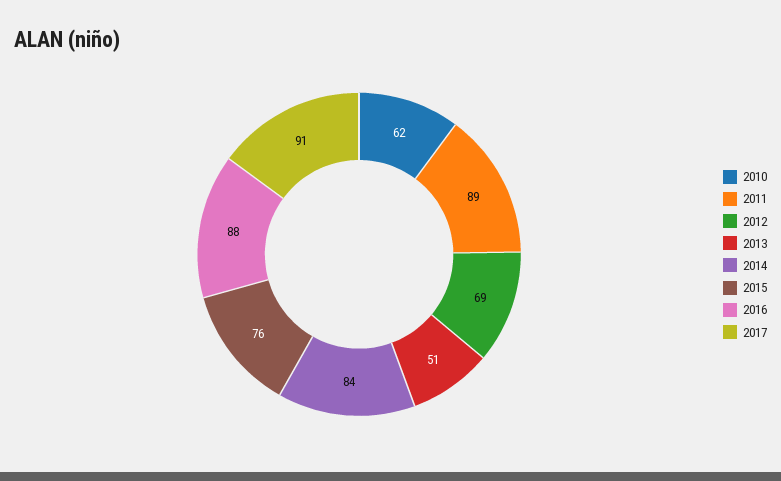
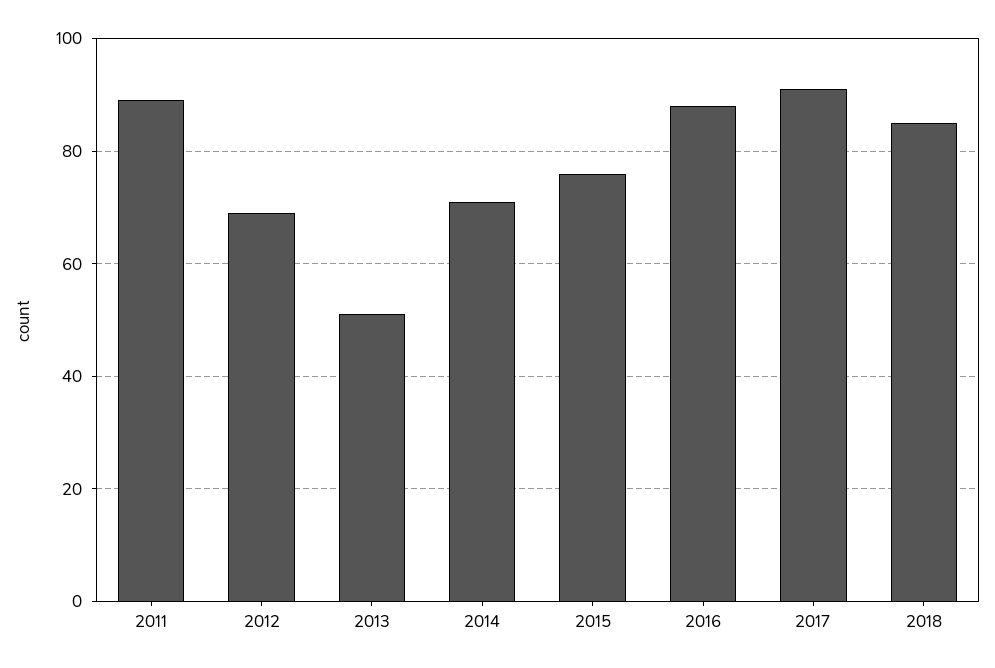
2010: 62 -> none
2014: 84 -> 70
2018: none -> 85

